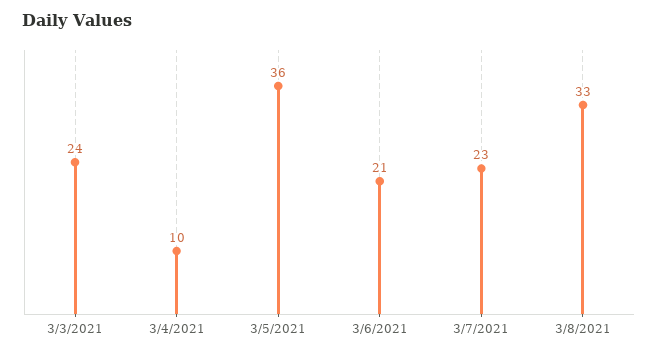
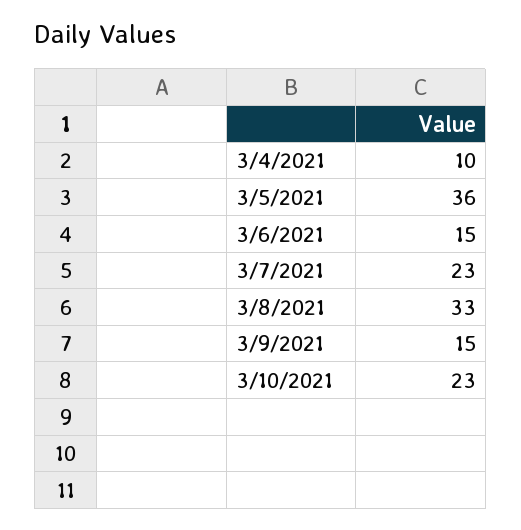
3/3/2021: 24 -> none
3/6/2021: 21 -> 15
3/9/2021: none -> 15
3/10/2021: none -> 23

